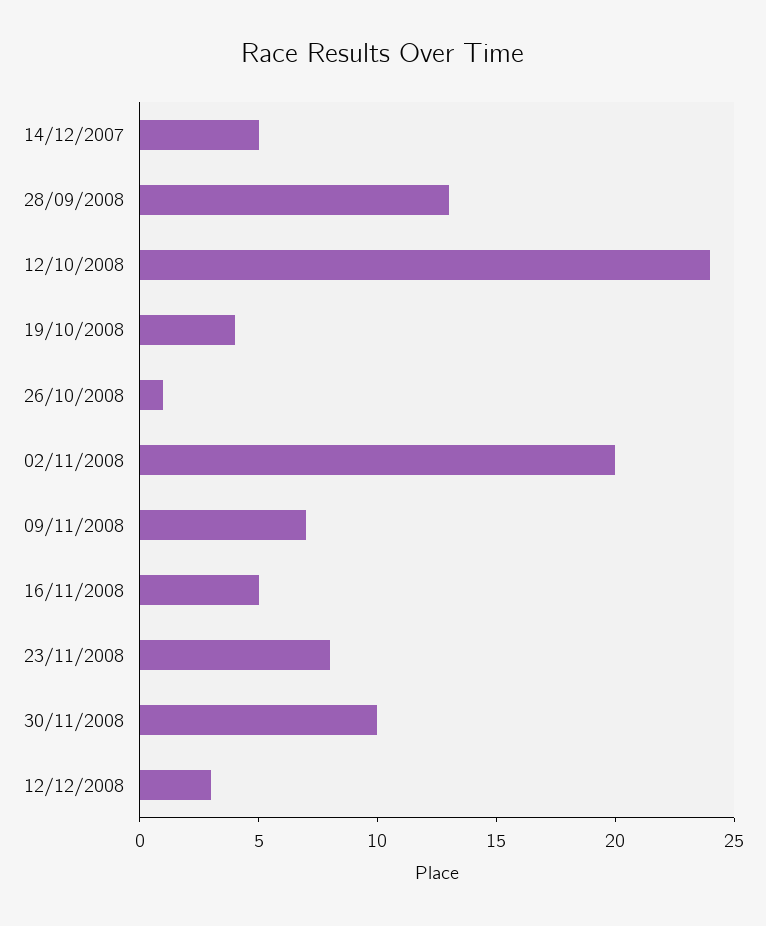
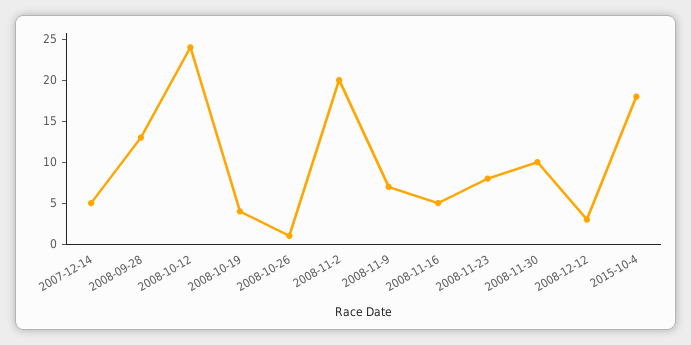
2015-10-4: none -> 18

